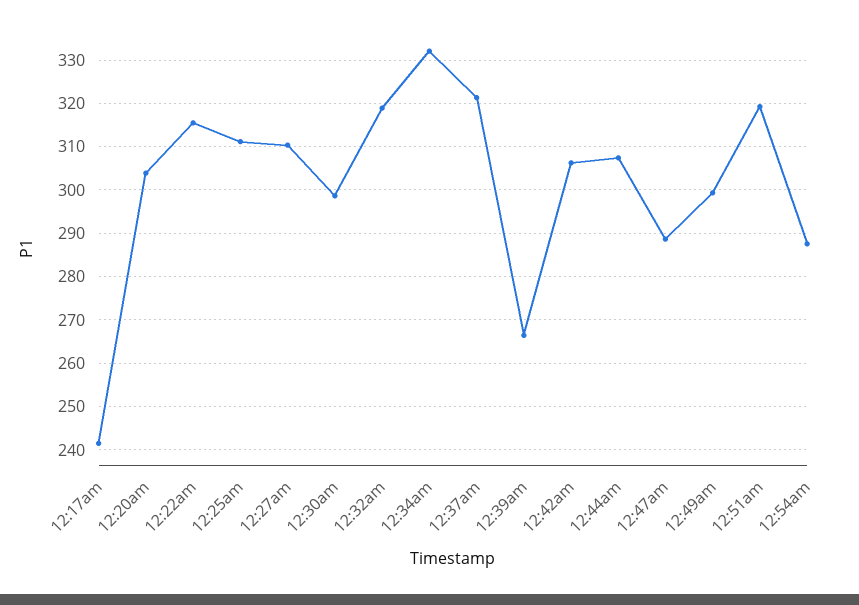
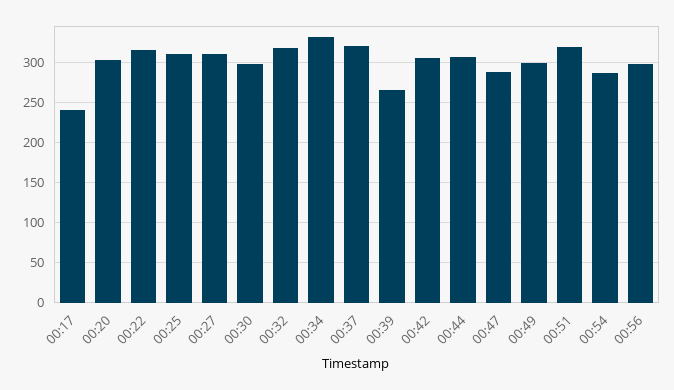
00:56: none -> 300

